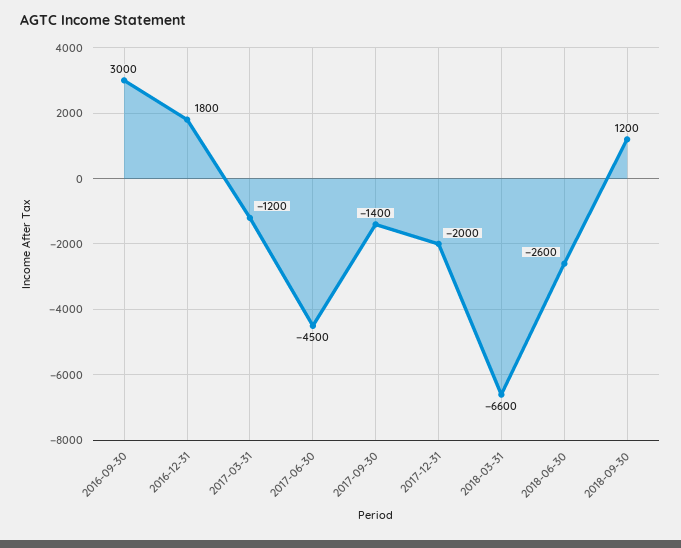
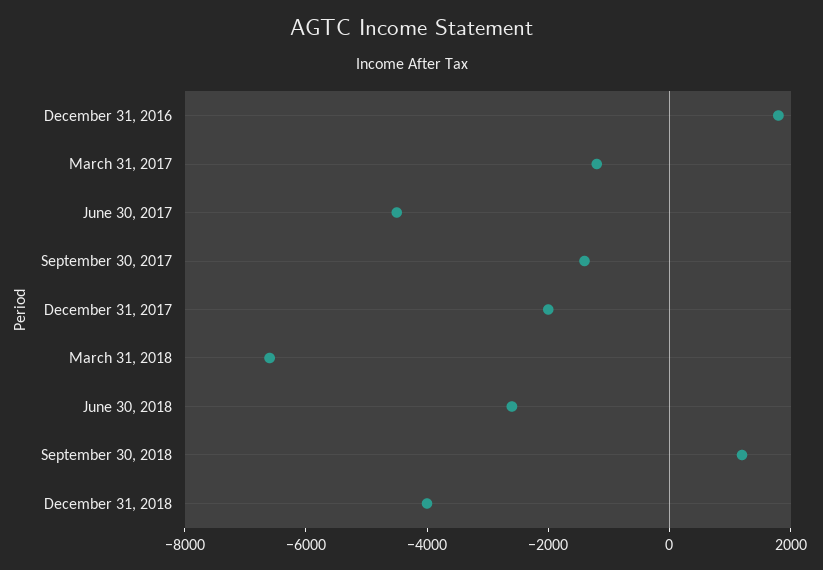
2016-09-30: 3000 -> none
December 31, 2018: none -> -4000

